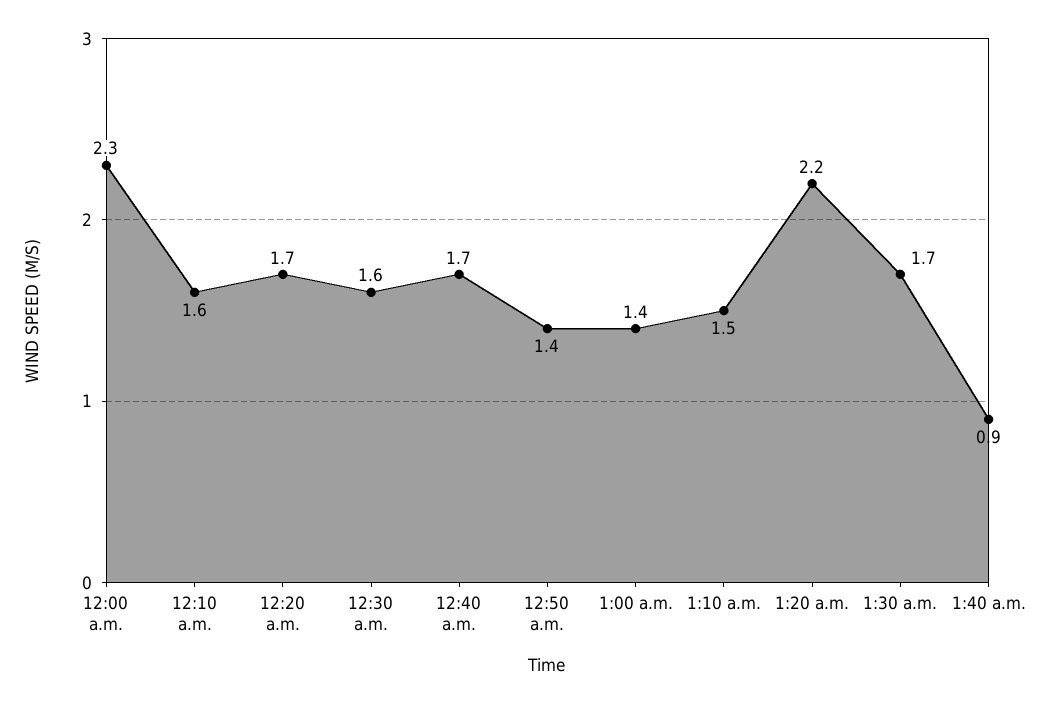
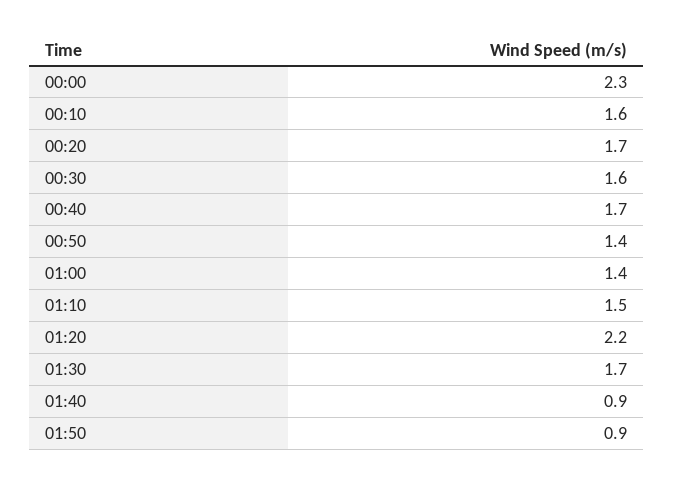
01:50: none -> 0.9

